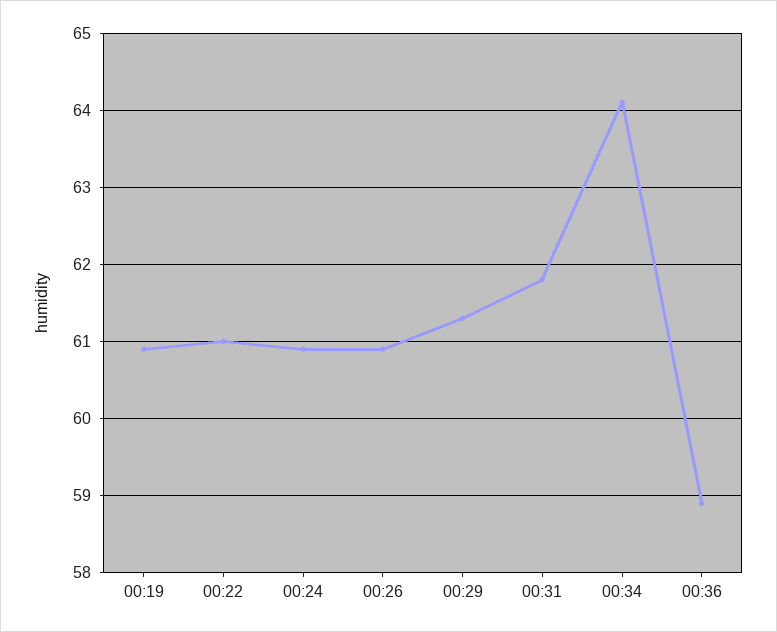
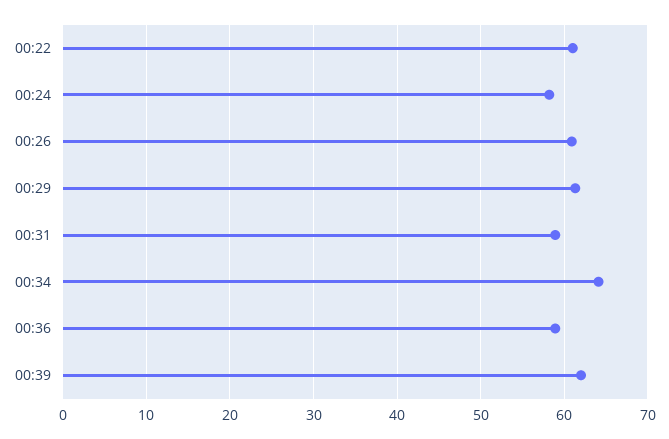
00:19: 60.9 -> none
00:24: 60.9 -> 58
00:31: 61.8 -> 59
00:39: none -> 62

